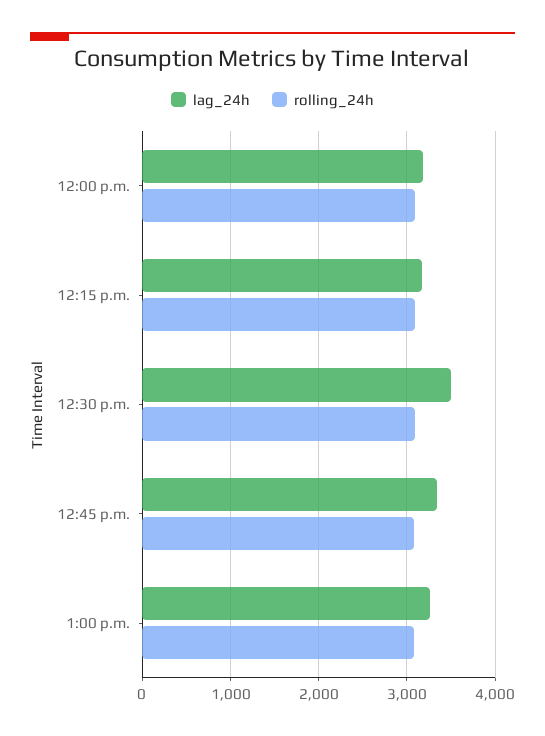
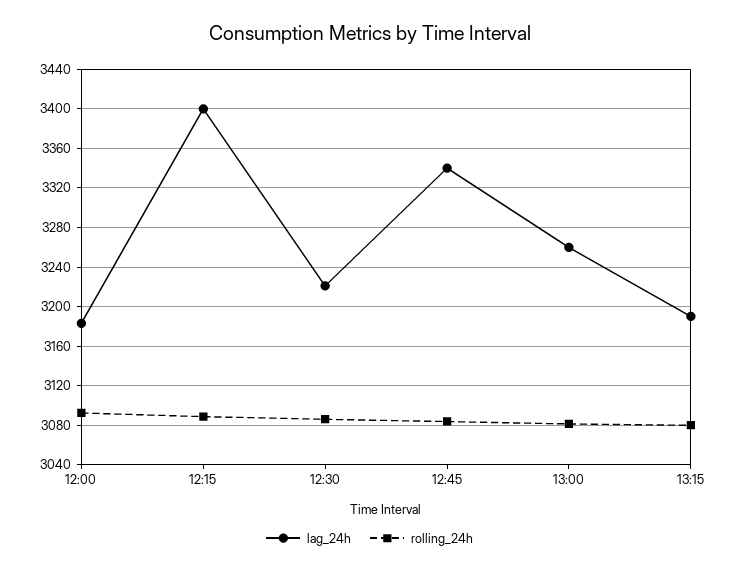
lag_24h, 12:15 p.m.: 3200 -> 3400
lag_24h, 12:30 p.m.: 3500 -> 3220
lag_24h, 13:15: none -> 3190
rolling_24h, 13:15: none -> 3080

